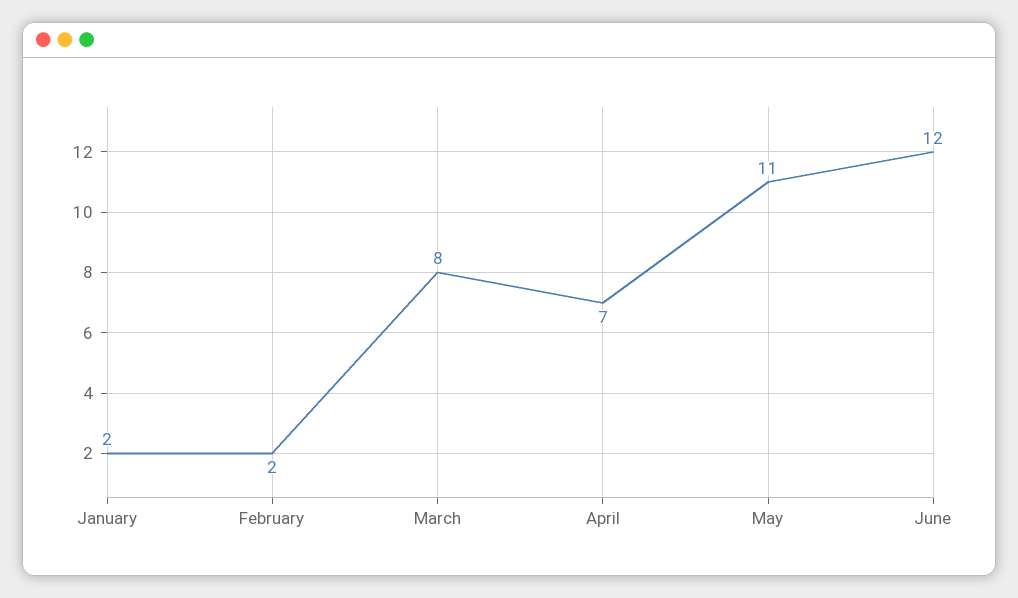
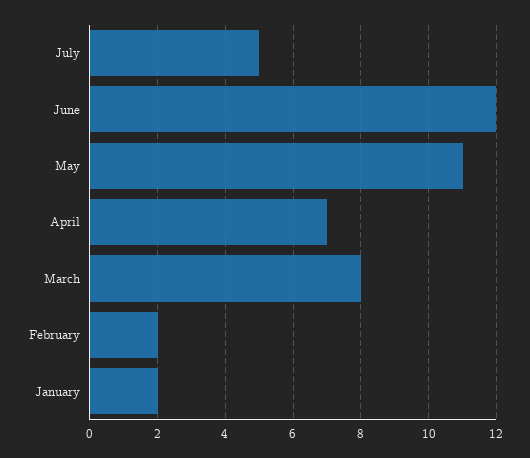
July: none -> 5

